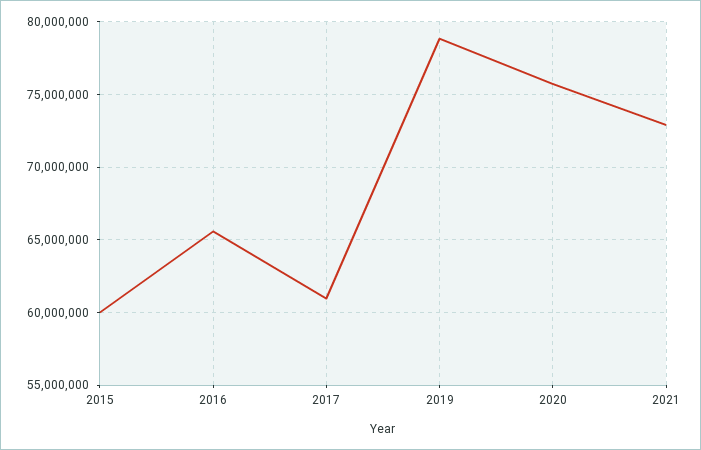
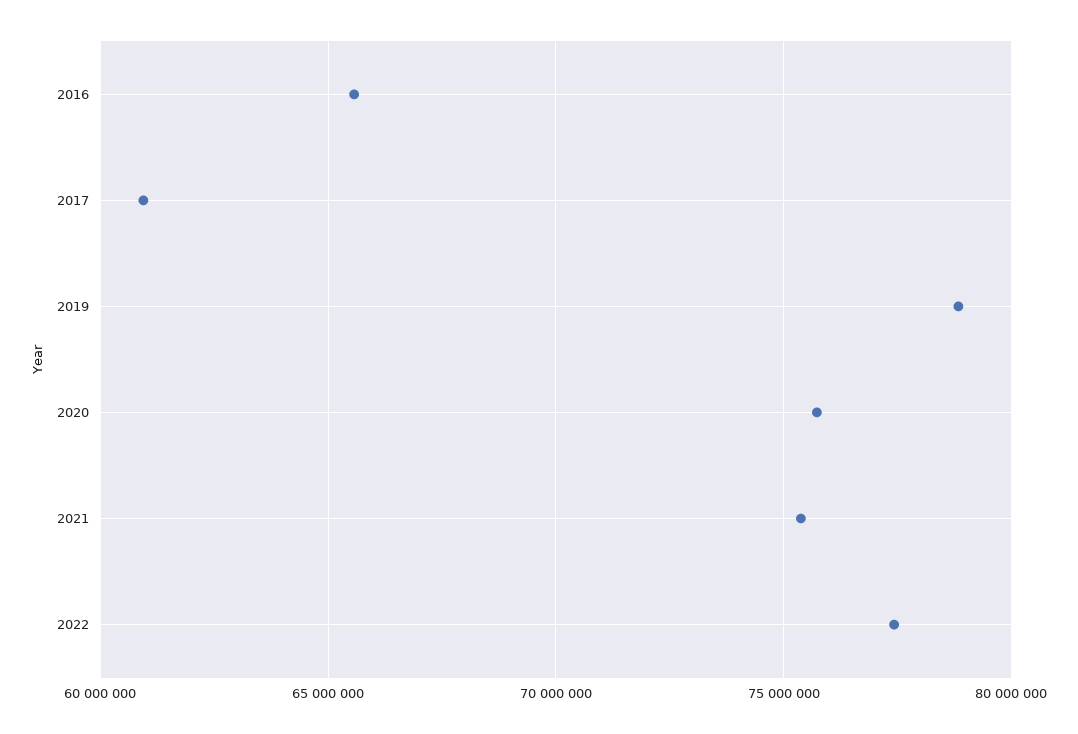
2015: 60000000 -> none
2021: 73000000 -> 75500000
2022: none -> 77500000

